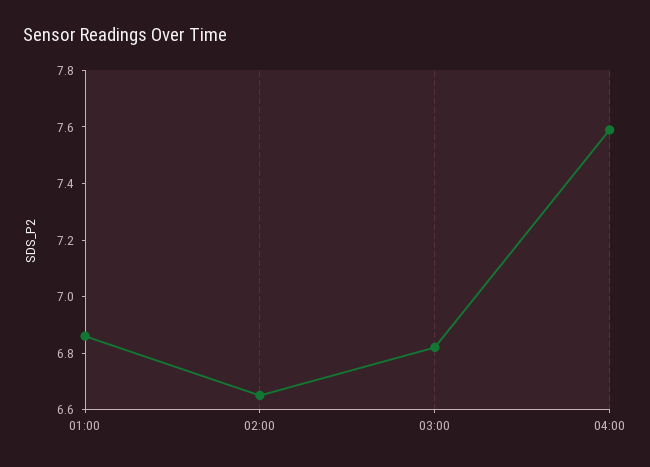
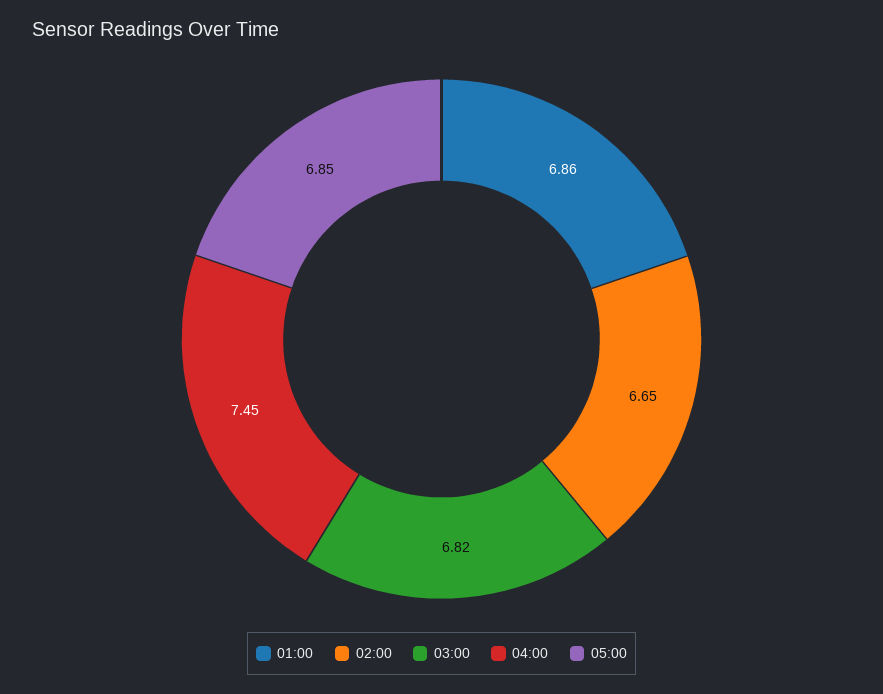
04:00: 7.6 -> 7.45
05:00: none -> 6.85

